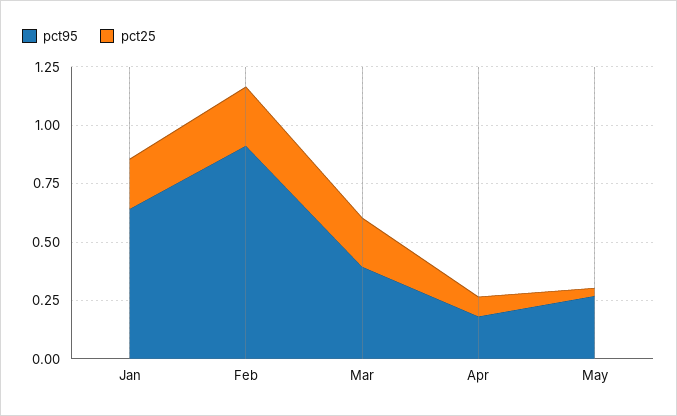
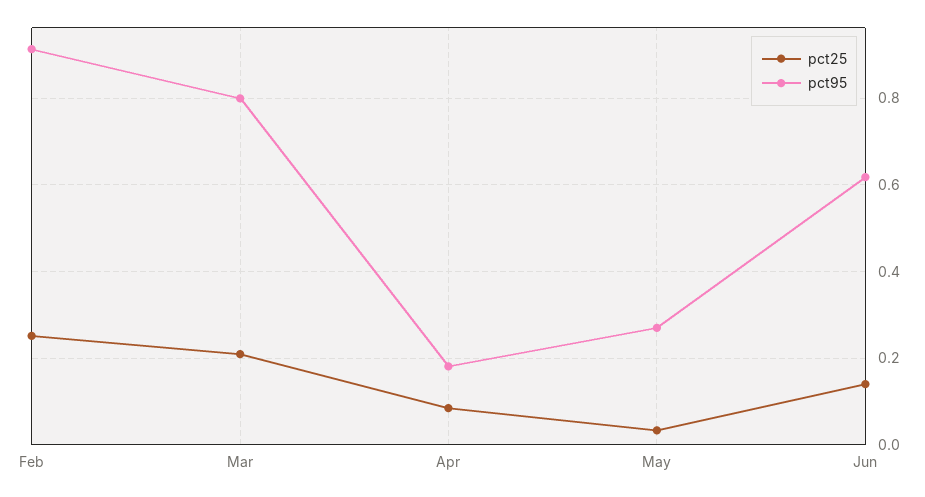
pct95, Jan: 0.65 -> none
pct25, Jan: 0.2 -> none
pct95, Mar: 0.4 -> 0.8
pct25, Jun: none -> 0.14
pct95, Jun: none -> 0.62

